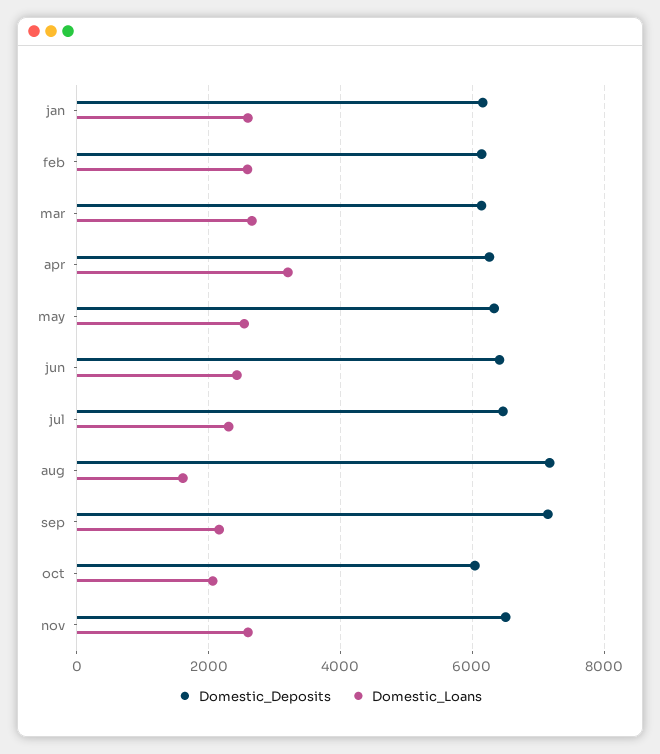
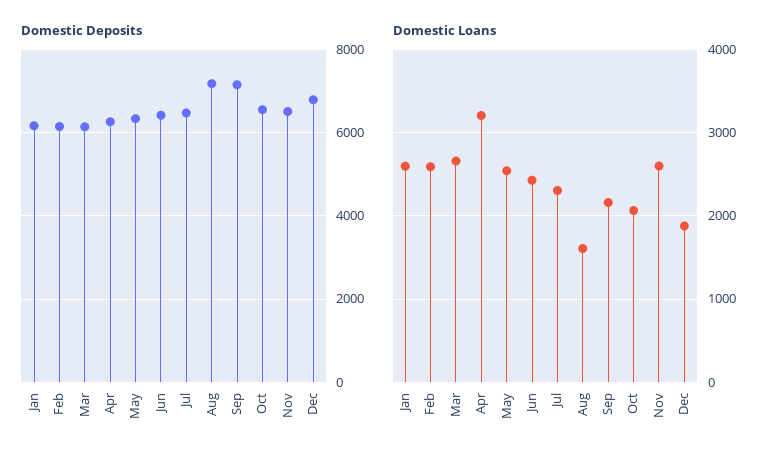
Domestic_Deposits, oct: 6000 -> 6600
Domestic_Deposits, Dec: none -> 6800
Domestic_Loans, Dec: none -> 1900

